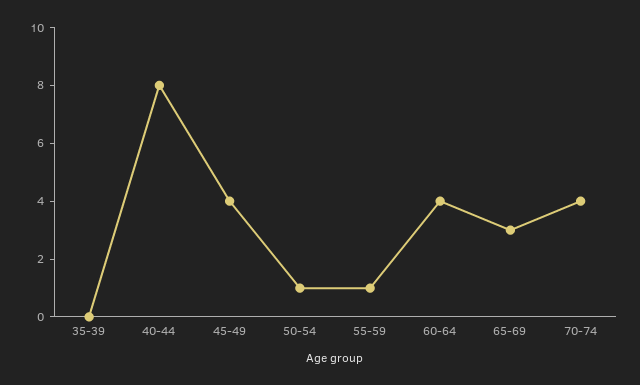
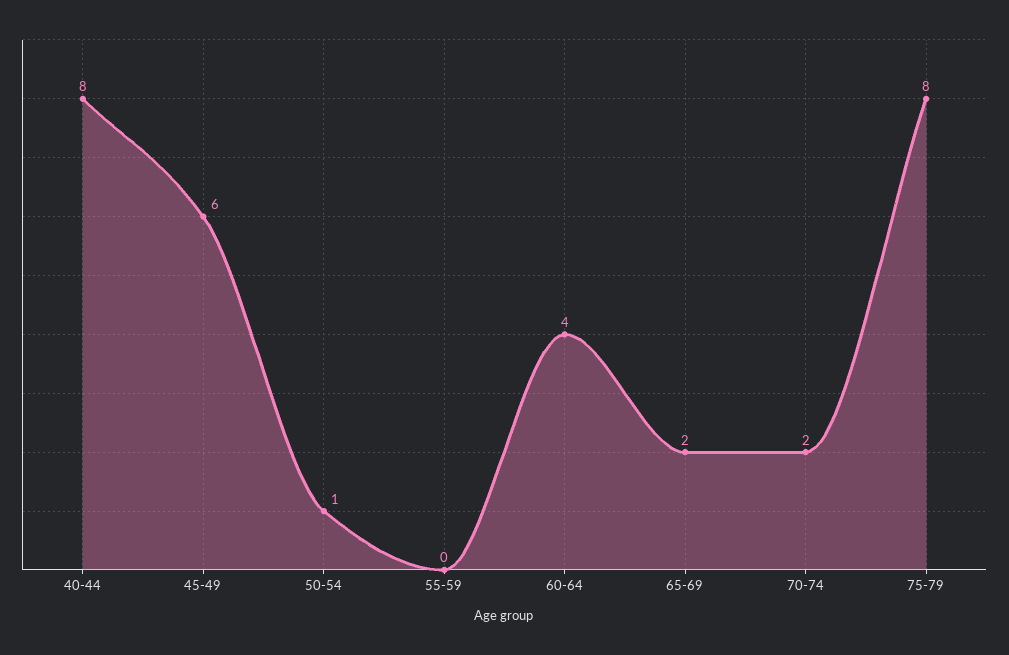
35-39: 0 -> none
45-49: 4 -> 6
55-59: 1 -> 0
65-69: 3 -> 2
70-74: 4 -> 2
75-79: none -> 8

